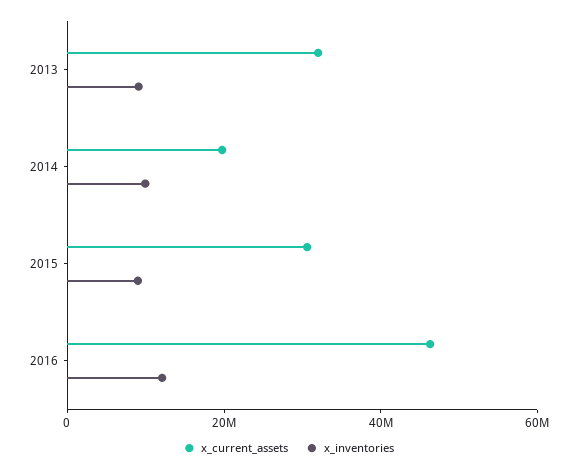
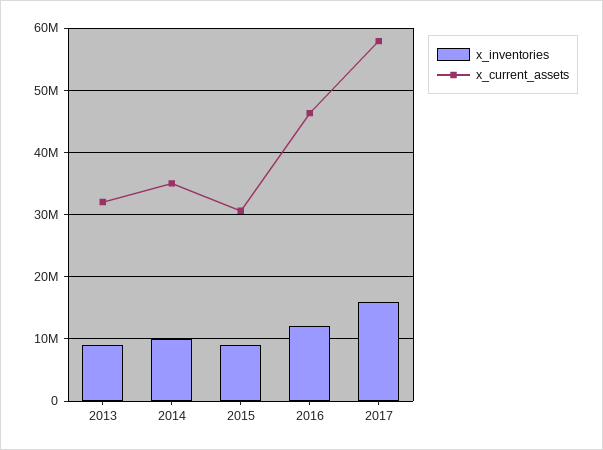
x_current_assets, 2014: 20000000 -> 35000000
x_inventories, 2017: none -> 16000000
x_current_assets, 2017: none -> 58000000

